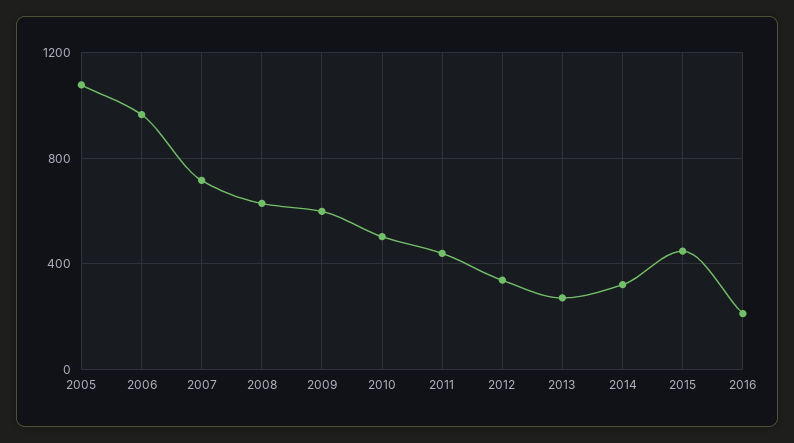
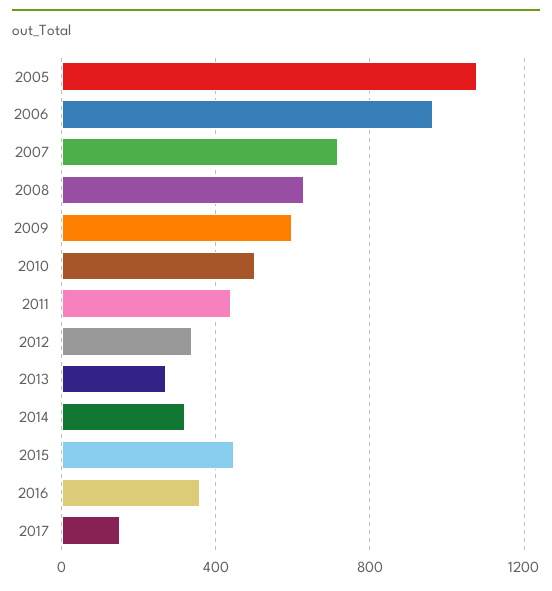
2016: 200 -> 350
2017: none -> 150

